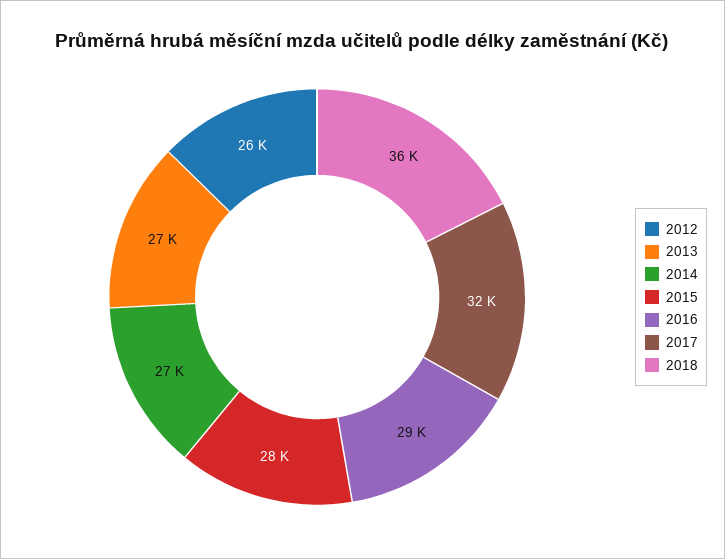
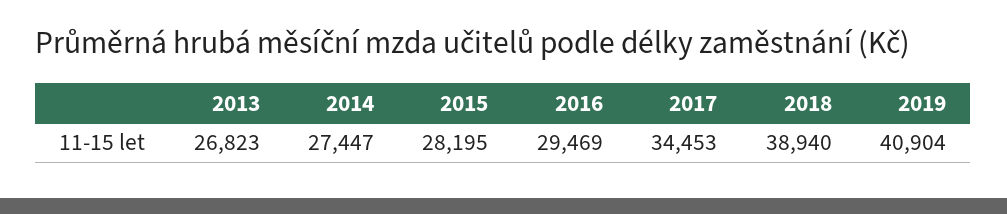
2012: 26000 -> none
2017: 32000 -> 34453
2018: 36000 -> 38940
2019: none -> 40904

